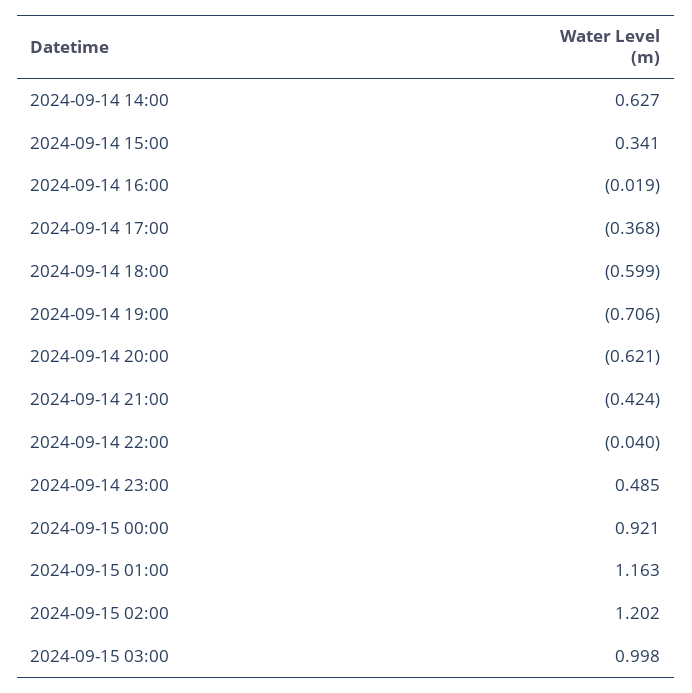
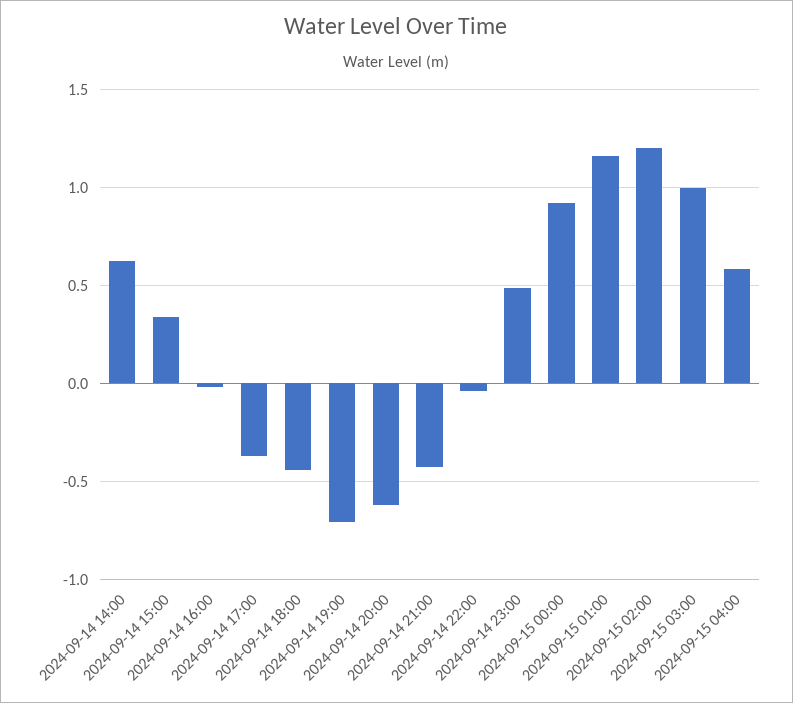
2024-09-14 18:00: -0.599 -> -0.45
2024-09-15 04:00: none -> 0.6

